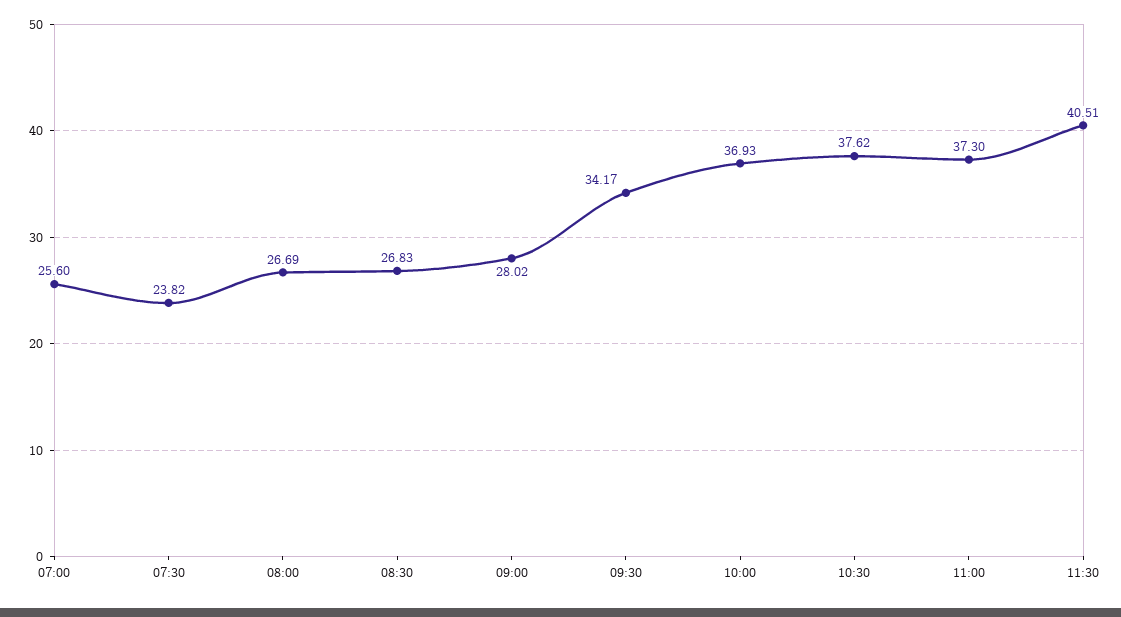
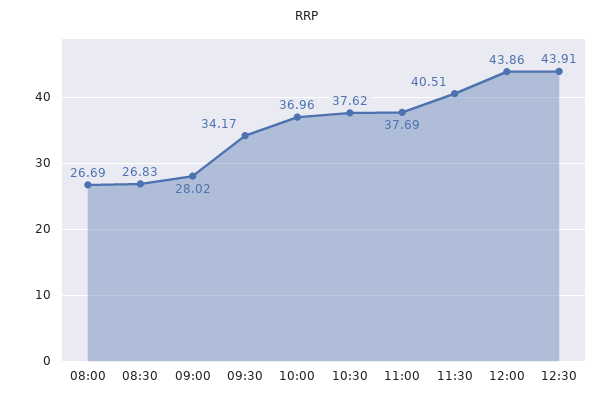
07:00: 25.6 -> none
07:30: 23.82 -> none
10:00: 36.93 -> 36.96
11:00: 37.3 -> 37.69
12:00: none -> 43.86
12:30: none -> 43.91

